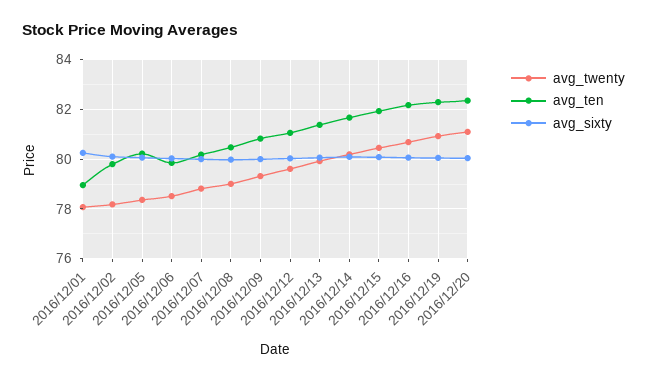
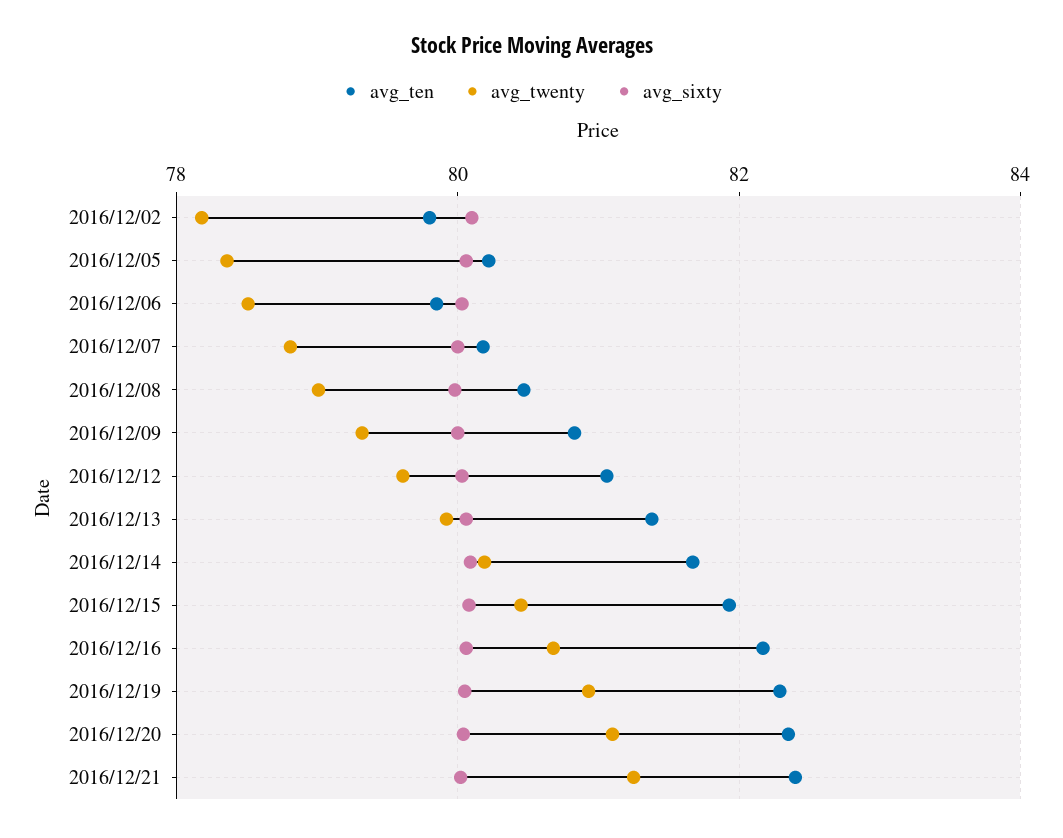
avg_twenty, 2016/12/01: 78 -> none
avg_ten, 2016/12/01: 79 -> none
avg_sixty, 2016/12/01: 80.25 -> none
avg_ten, 2016/12/21: none -> 82.4
avg_twenty, 2016/12/21: none -> 81.2
avg_sixty, 2016/12/21: none -> 80

